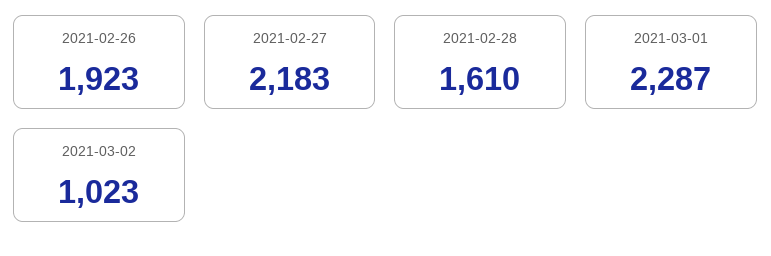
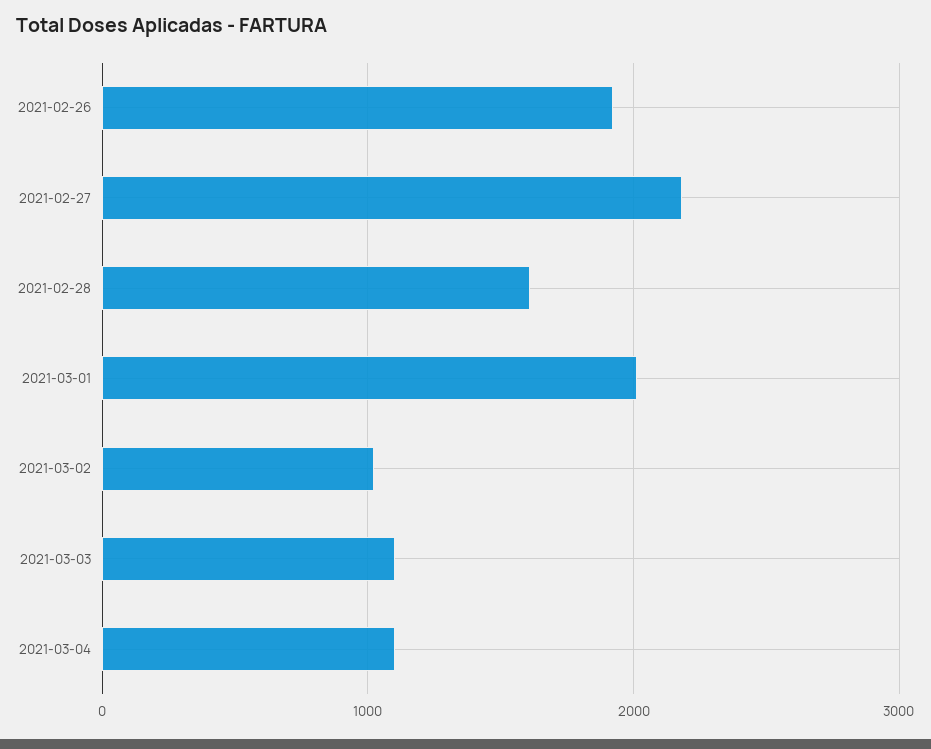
2021-03-01: 2287 -> 2000
2021-03-03: none -> 1100
2021-03-04: none -> 1100

